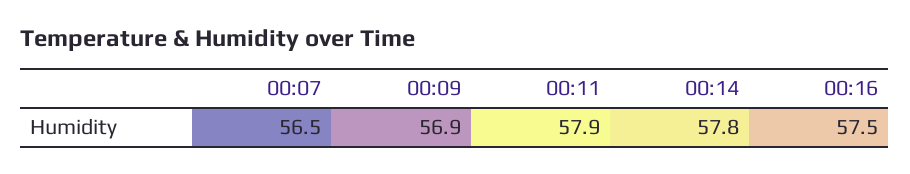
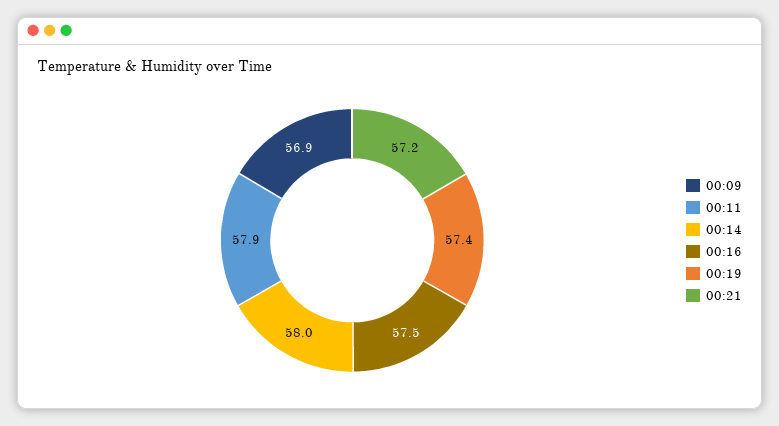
00:07: 56.5 -> none
00:14: 57.8 -> 58
00:19: none -> 57.4
00:21: none -> 57.2

